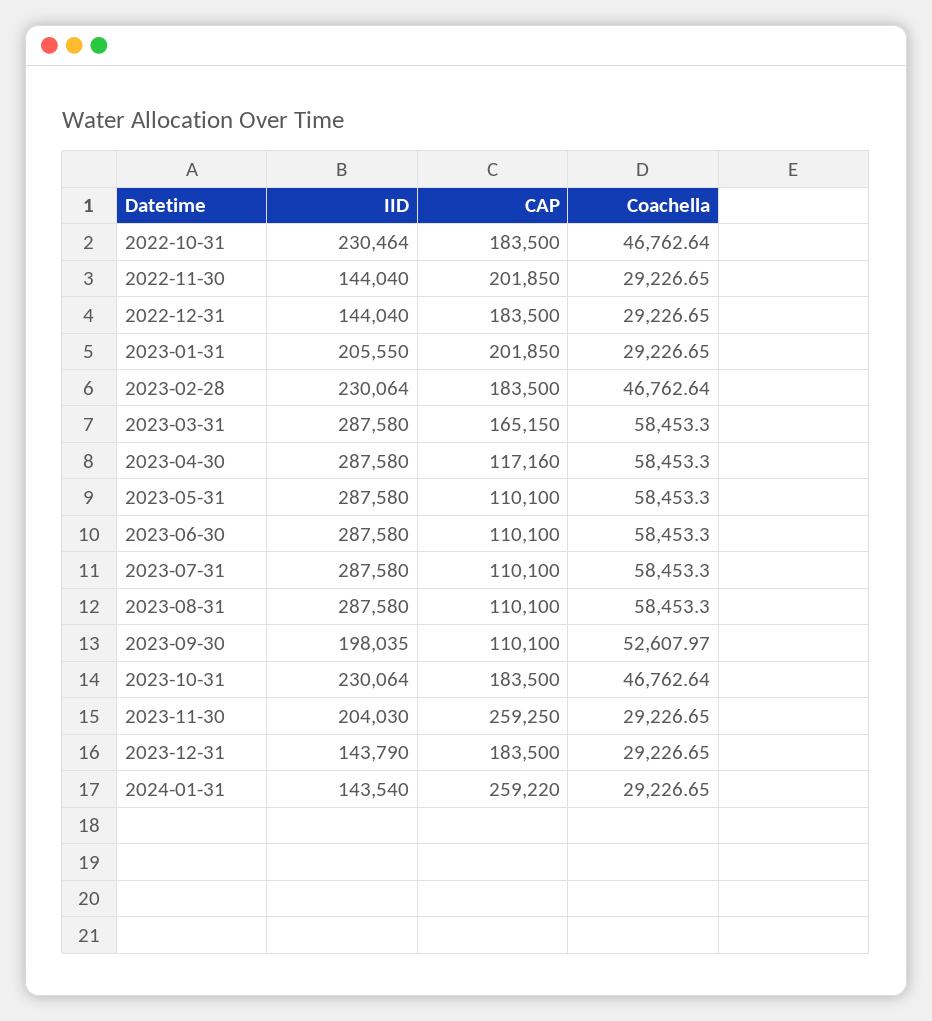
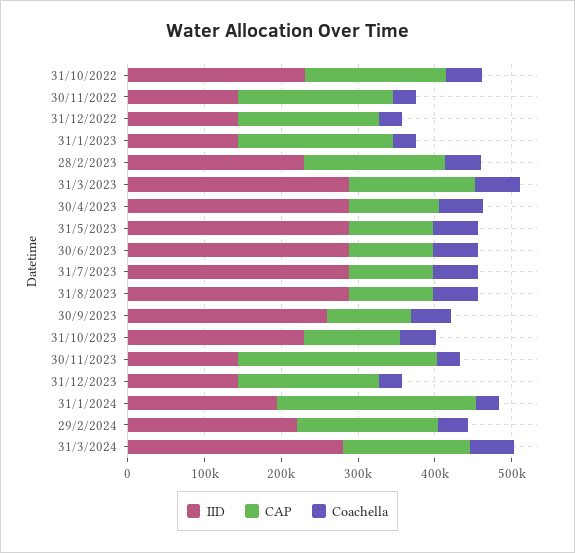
IID, 2023-01-31: 205550 -> 140000
IID, 2023-09-30: 198035 -> 260000
CAP, 2023-10-31: 183500 -> 120000
IID, 2023-11-30: 204030 -> 140000
IID, 2024-01-31: 143540 -> 200000
IID, 29/2/2024: none -> 220000
CAP, 29/2/2024: none -> 180000
Coachella, 29/2/2024: none -> 40000
IID, 31/3/2024: none -> 280000
CAP, 31/3/2024: none -> 160000
Coachella, 31/3/2024: none -> 60000

